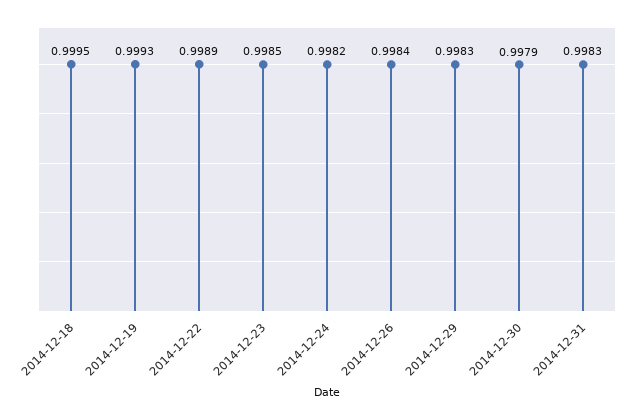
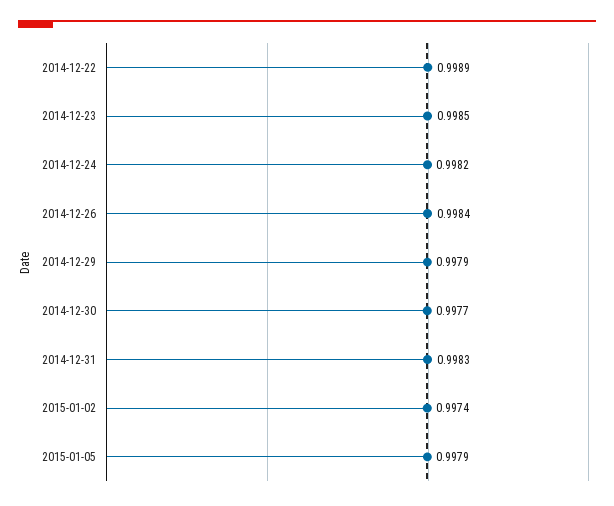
2014-12-18: 0.9995 -> none
2014-12-19: 0.9993 -> none
2014-12-29: 0.9983 -> 0.9979
2014-12-30: 0.9979 -> 0.9977
2015-01-02: none -> 0.9974
2015-01-05: none -> 0.9979

